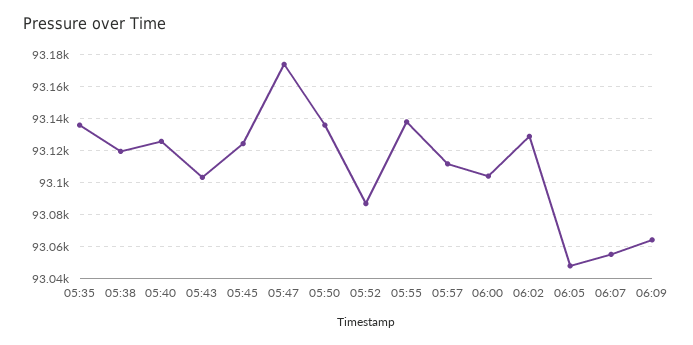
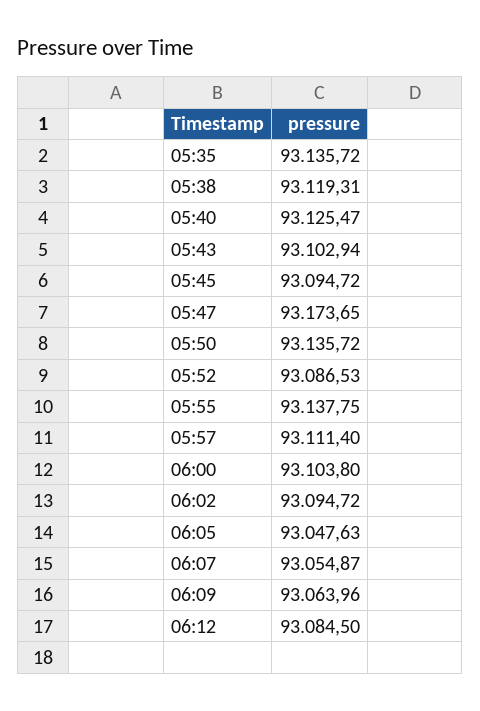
05:45: 93125 -> 93094.72
06:02: 93130 -> 93094.72
06:12: none -> 93084.5

